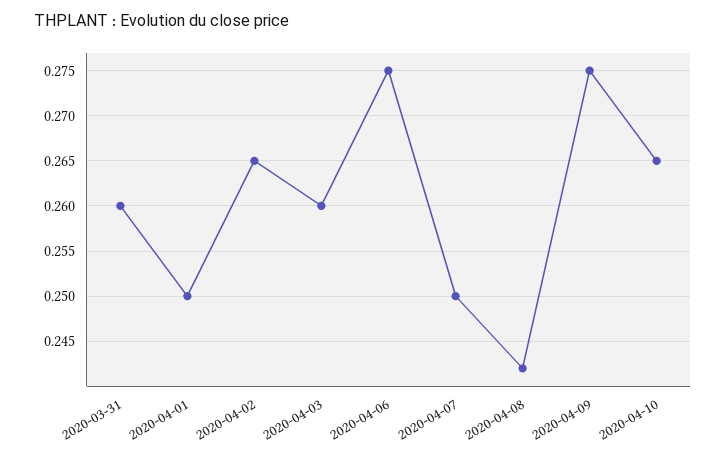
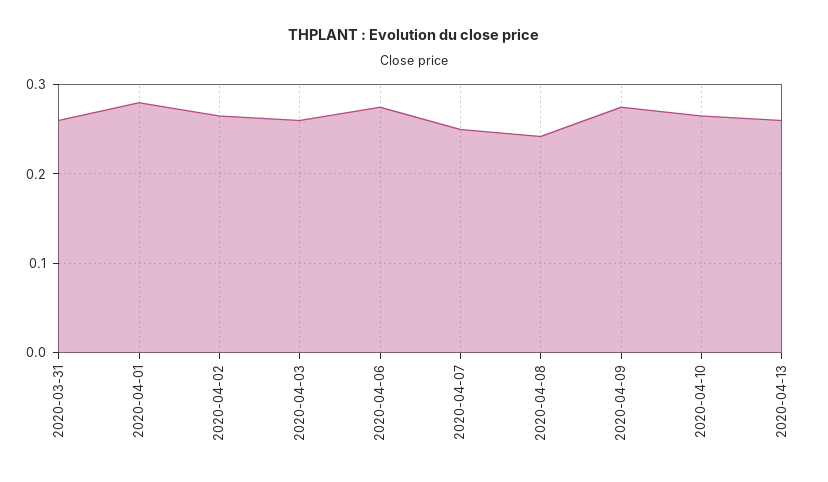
2020-04-01: 0.25 -> 0.28
2020-04-13: none -> 0.26

